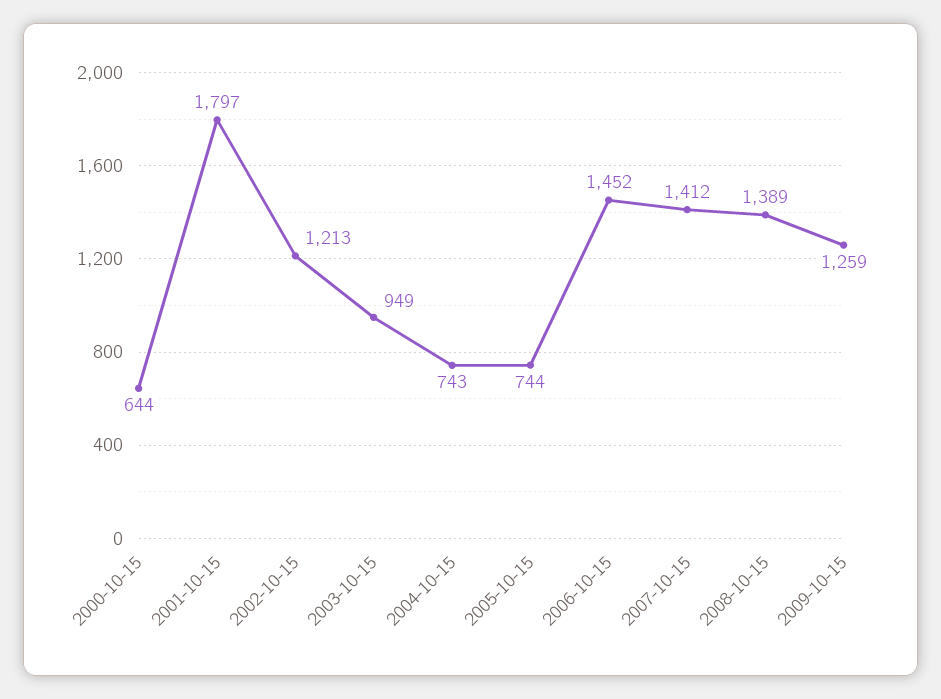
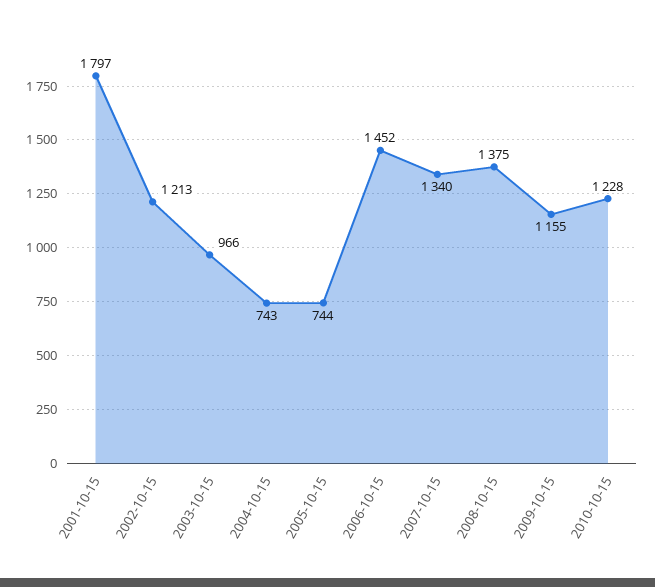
2000-10-15: 644 -> none
2003-10-15: 949 -> 966
2007-10-15: 1412 -> 1340
2008-10-15: 1389 -> 1375
2009-10-15: 1259 -> 1155
2010-10-15: none -> 1228

